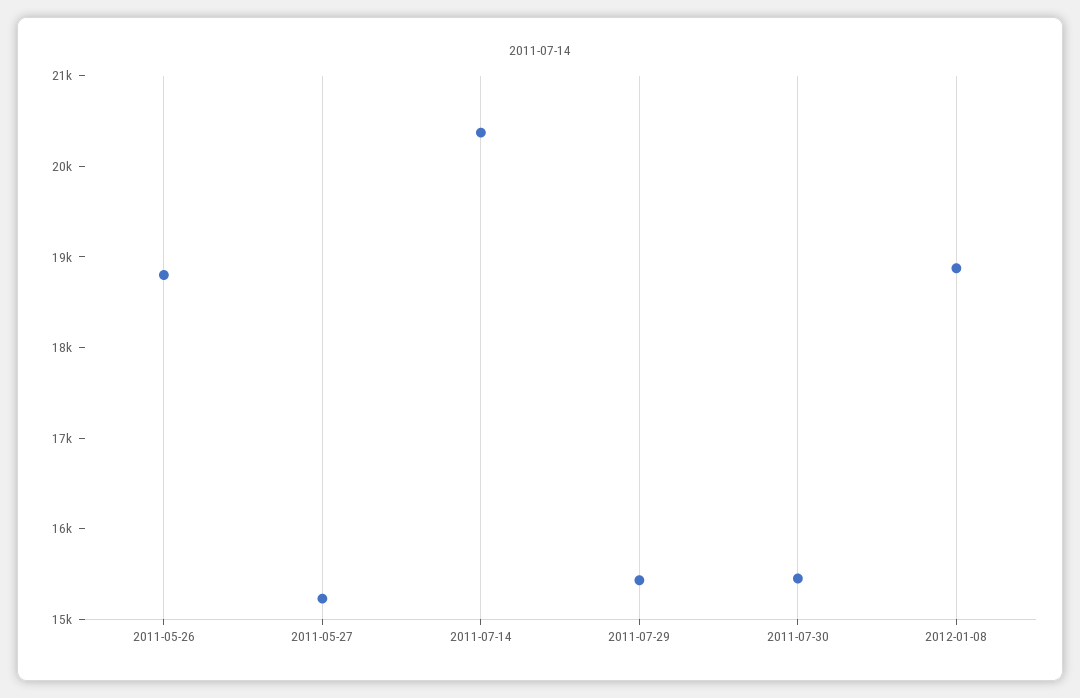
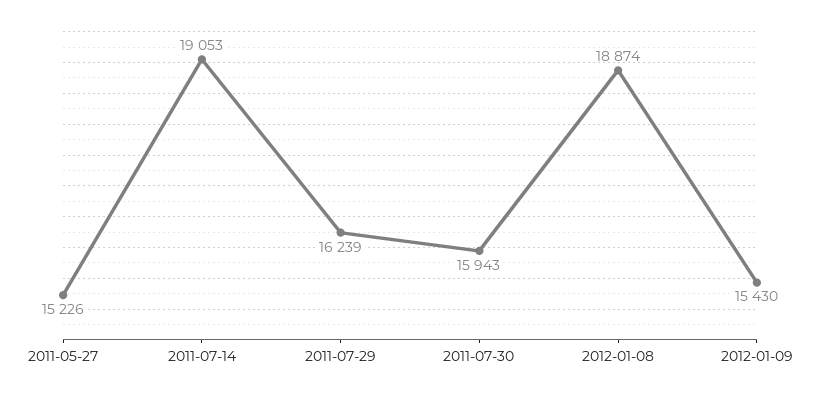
2011-05-26: 18800 -> none
2011-07-14: 20400 -> 19053
2011-07-29: 15400 -> 16239
2011-07-30: 15400 -> 15943
2012-01-09: none -> 15430

